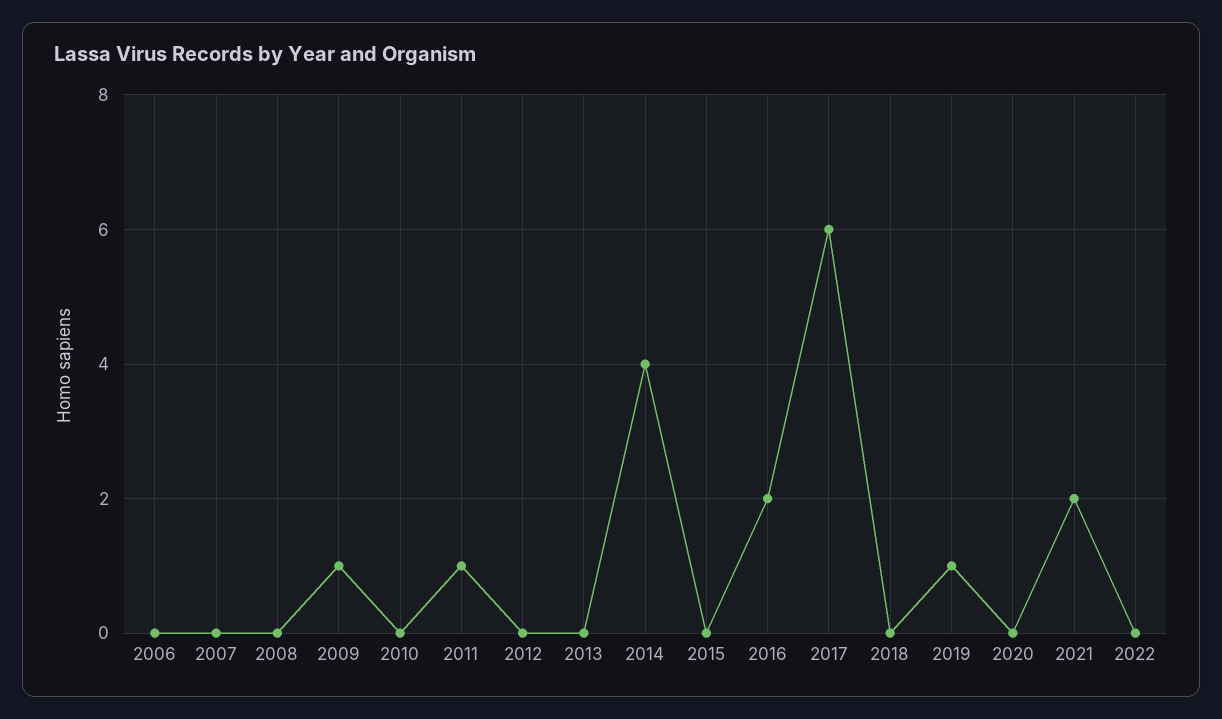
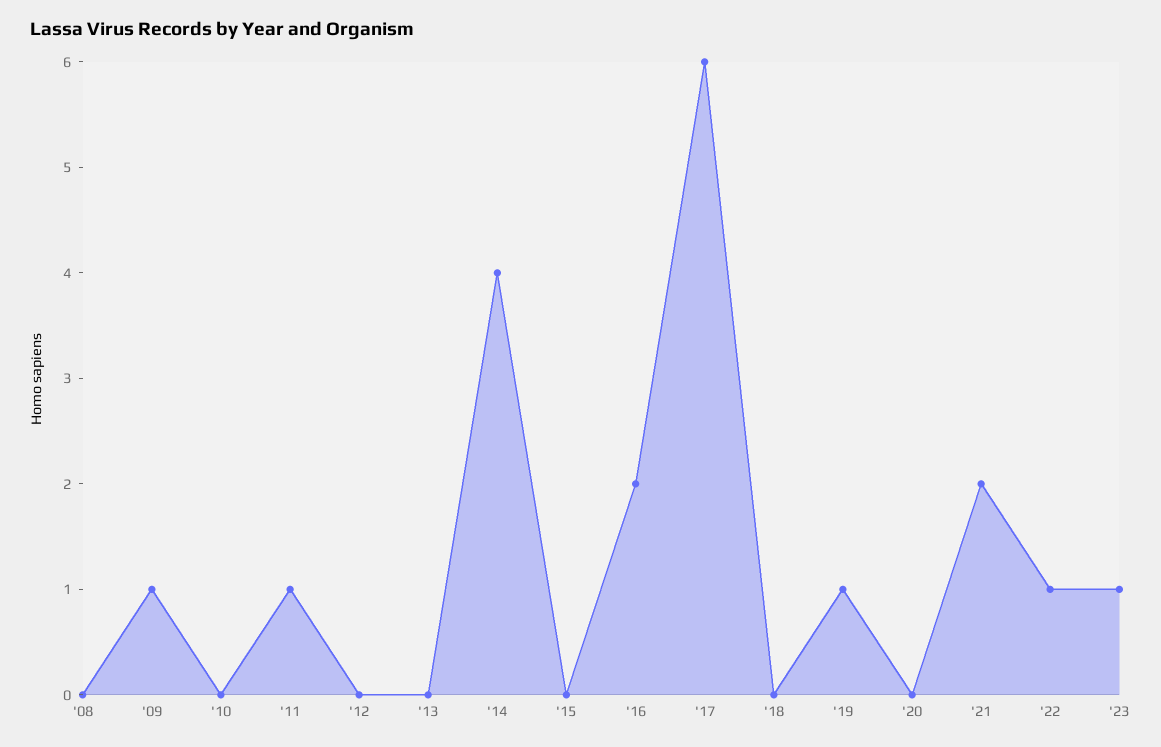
2006: 0 -> none
2007: 0 -> none
2022: 0 -> 1
'23: none -> 1

